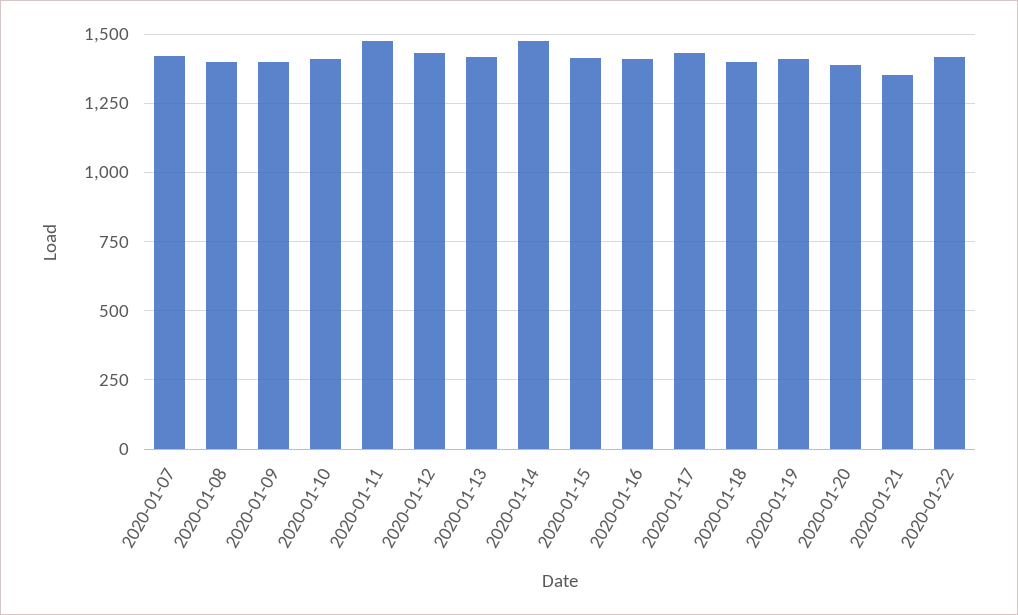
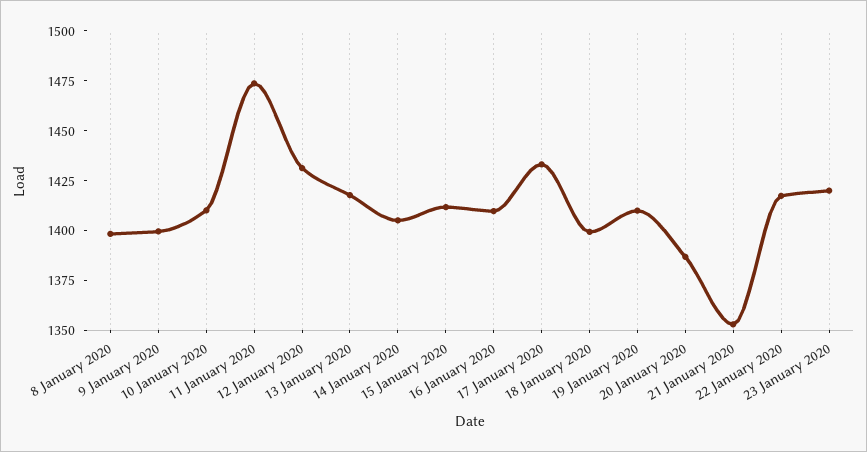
2020-01-07: 1425 -> none
2020-01-14: 1475 -> 1405
23 January 2020: none -> 1420

